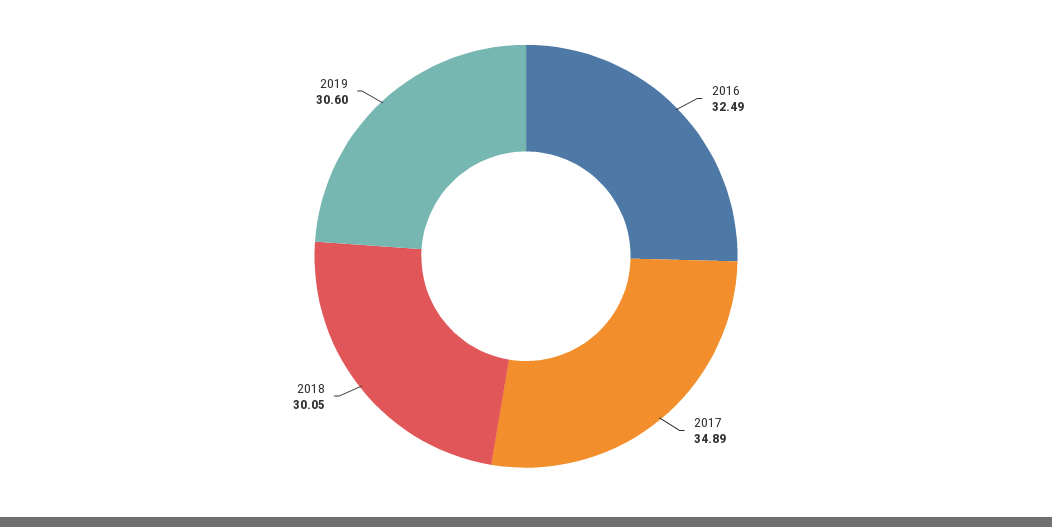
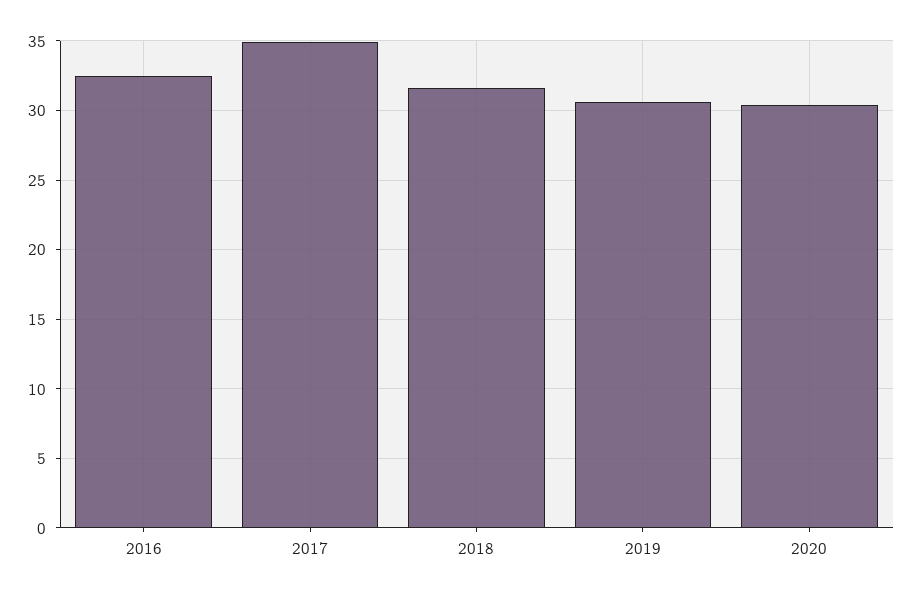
2018: 30.05 -> 31.5
2020: none -> 30.5

